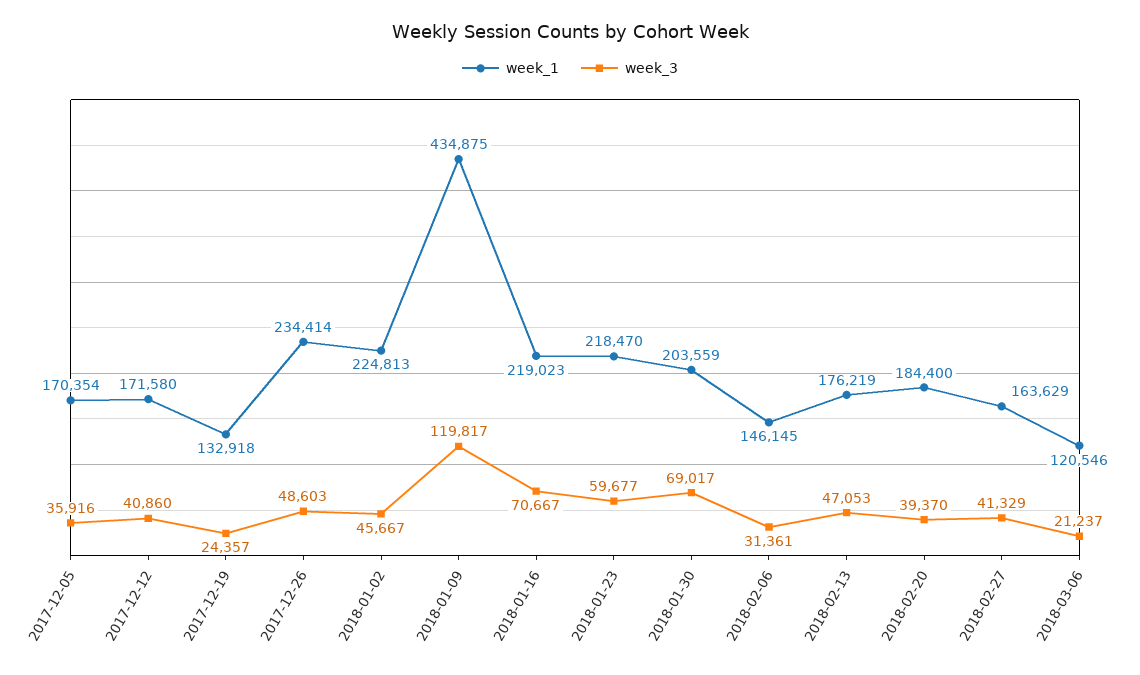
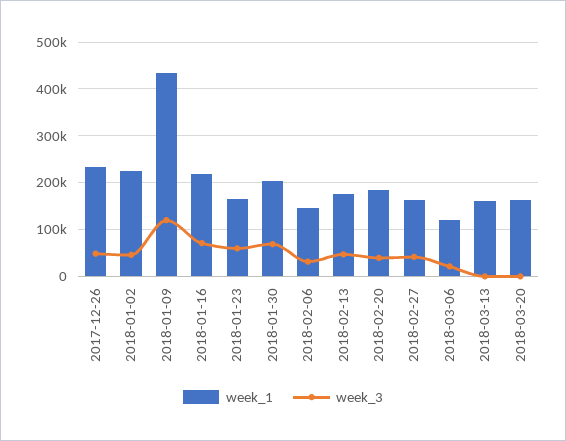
week_1, 2017-12-05: 170354 -> none
week_3, 2017-12-05: 35916 -> none
week_1, 2017-12-12: 171580 -> none
week_3, 2017-12-12: 40860 -> none
week_1, 2017-12-19: 132918 -> none
week_3, 2017-12-19: 24357 -> none
week_1, 2018-01-23: 218470 -> 160000
week_1, 2018-03-13: none -> 160000
week_3, 2018-03-13: none -> 0
week_1, 2018-03-20: none -> 160000
week_3, 2018-03-20: none -> 0

